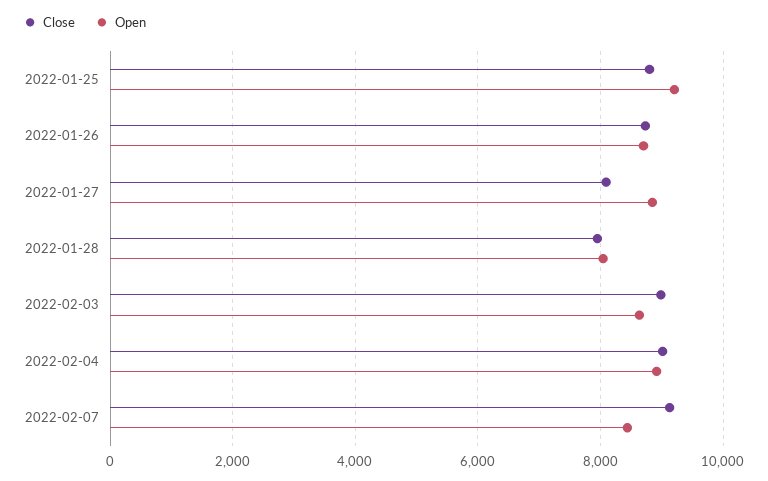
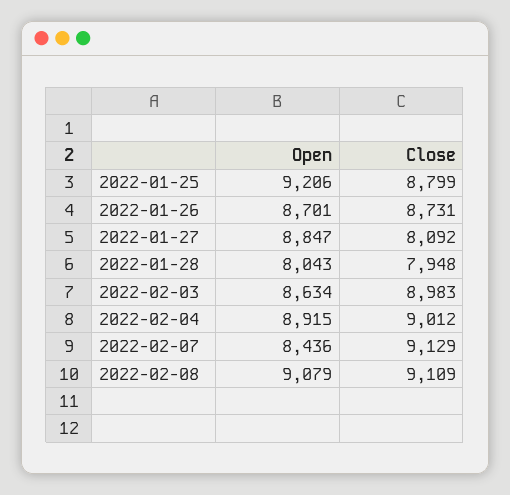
Open, 2022-02-08: none -> 9079
Close, 2022-02-08: none -> 9109

